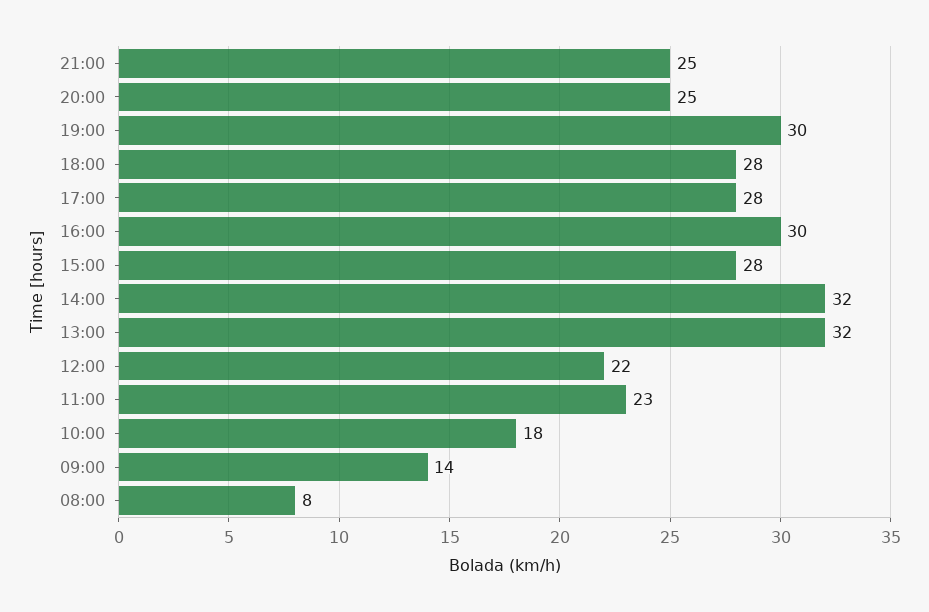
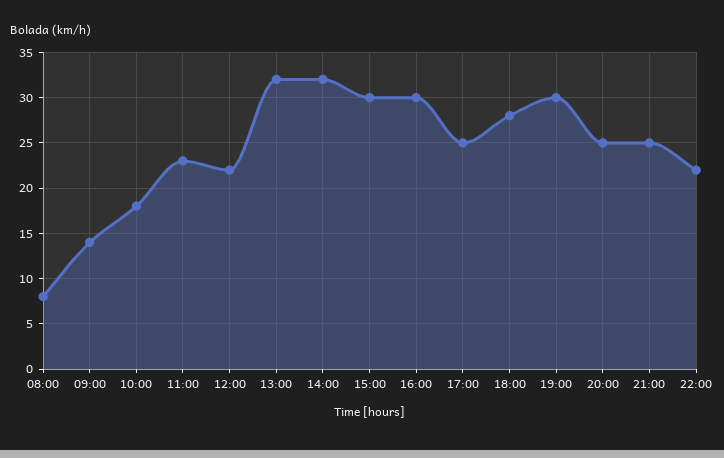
17:00: 28 -> 25
15:00: 28 -> 30
22:00: none -> 22

